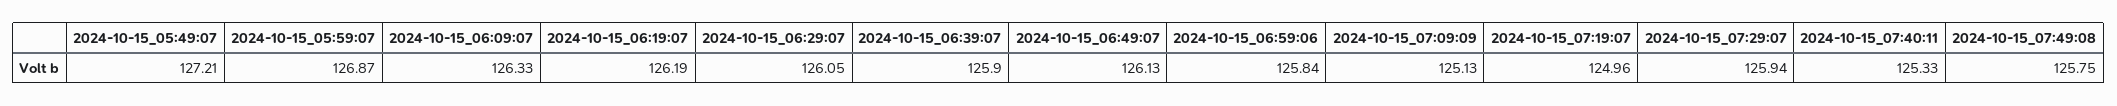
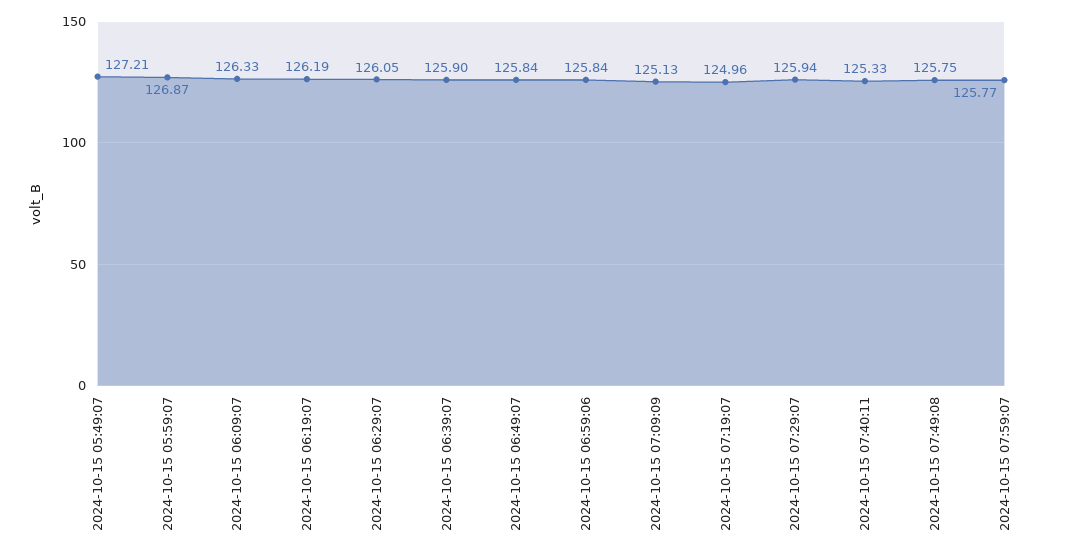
2024-10-15_06:49:07: 126.13 -> 125.84
2024-10-15 07:59:07: none -> 125.77

